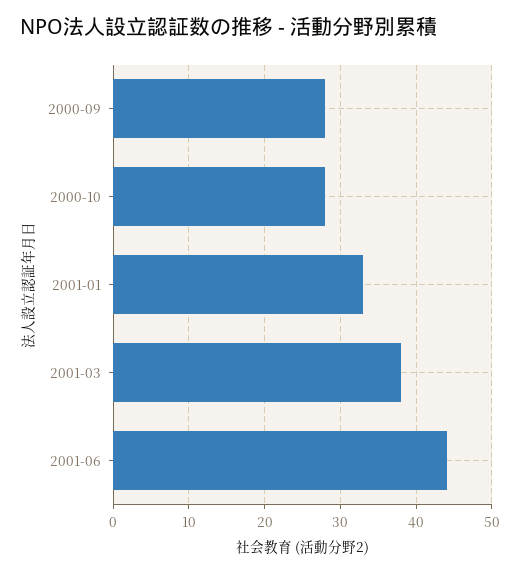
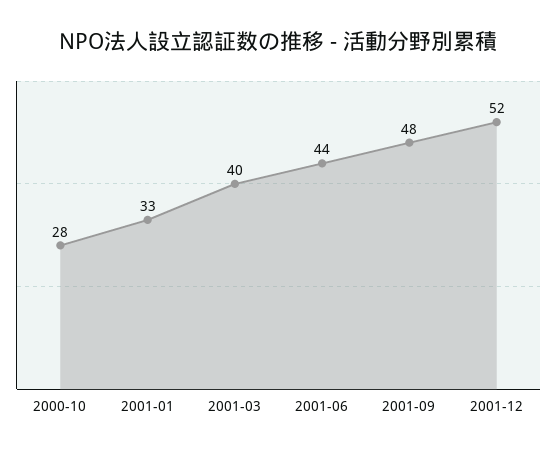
2000-09: 28 -> none
2001-03: 38 -> 40
2001-09: none -> 48
2001-12: none -> 52

